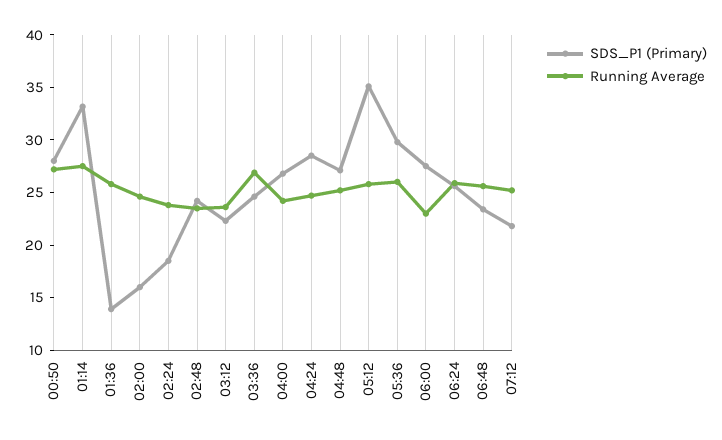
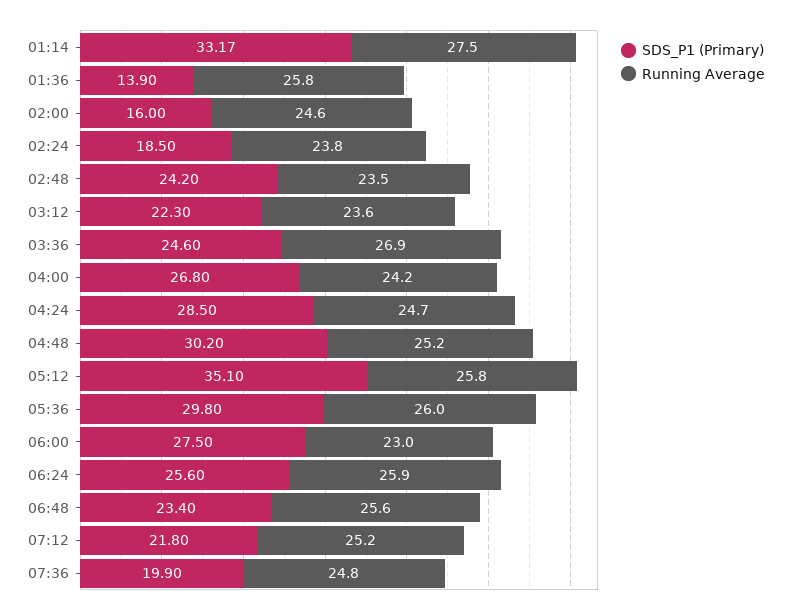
SDS_P1 (Primary), 00:50: 28 -> none
Running Average, 00:50: 27 -> none
SDS_P1 (Primary), 04:48: 27 -> 30.2
SDS_P1 (Primary), 07:36: none -> 19.9
Running Average, 07:36: none -> 24.8

